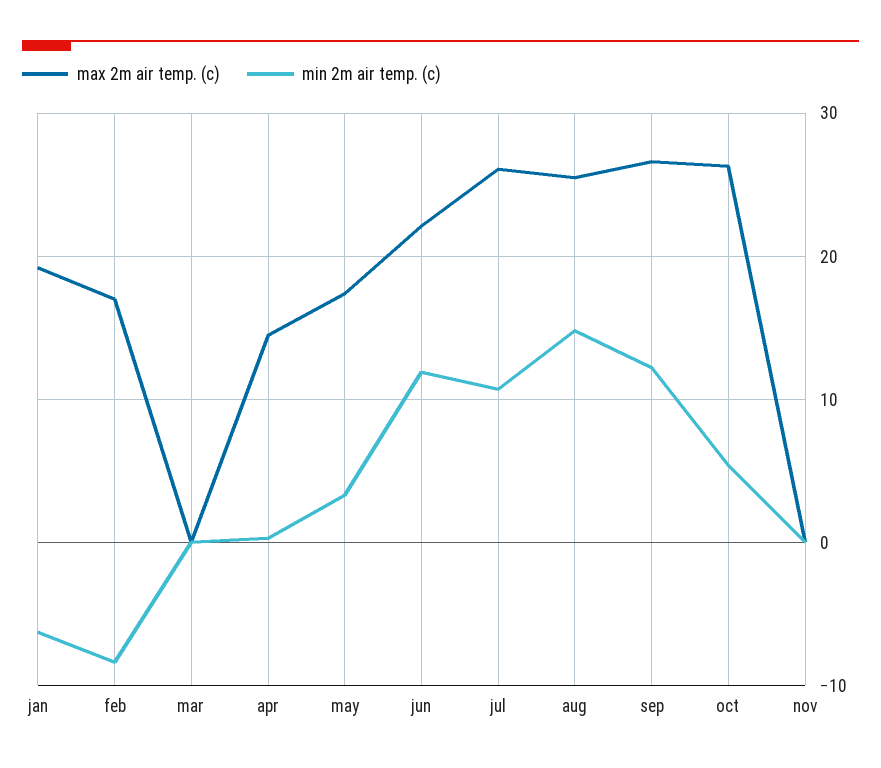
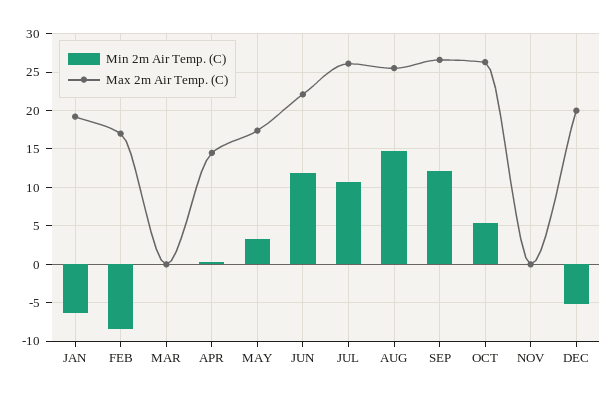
min 2m air temp. (c), DEC: none -> -5
max 2m air temp. (c), DEC: none -> 20

